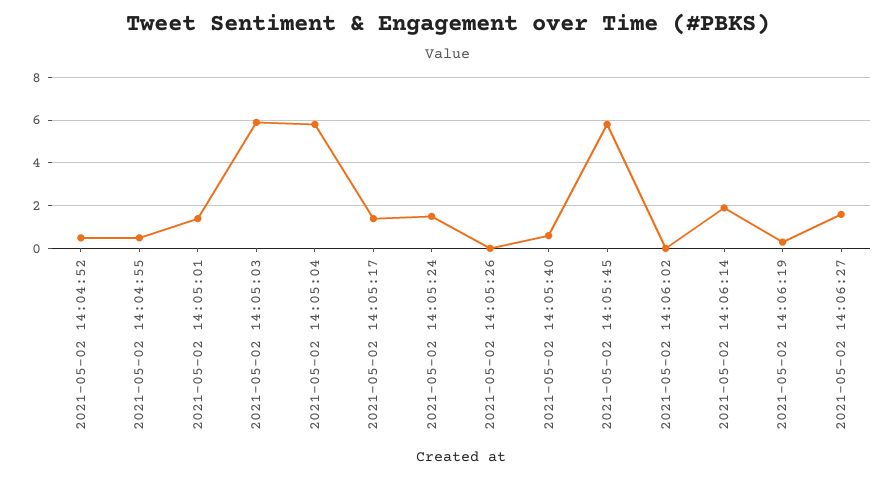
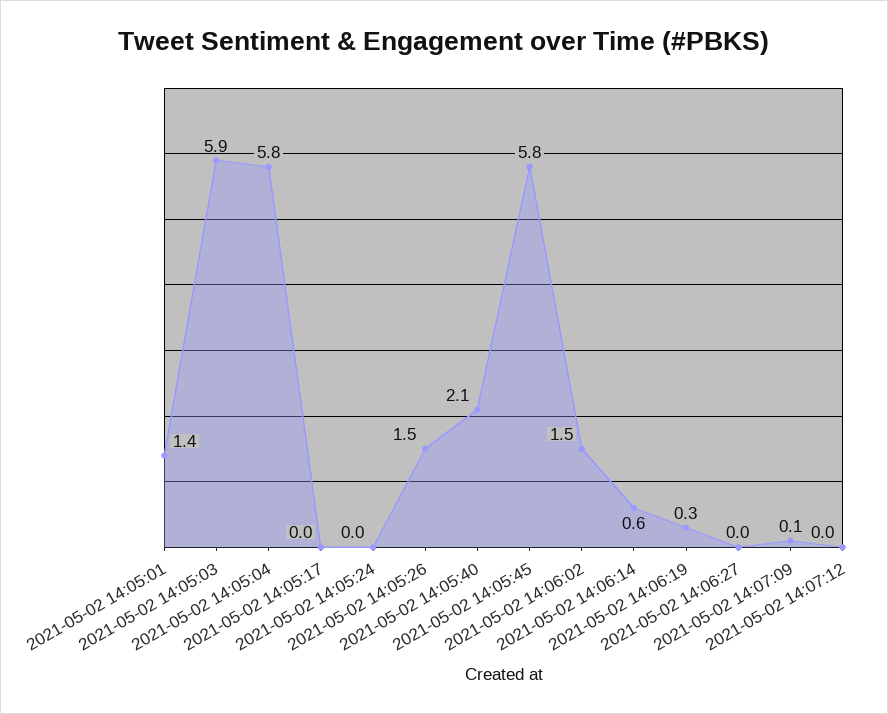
2021-05-02 14:04:52: 0.5 -> none
2021-05-02 14:04:55: 0.5 -> none
2021-05-02 14:05:17: 1.5 -> 0
2021-05-02 14:05:24: 1.5 -> 0
2021-05-02 14:05:26: 0 -> 1.5
2021-05-02 14:05:40: 0.5 -> 2.1
2021-05-02 14:06:02: 0 -> 1.5
2021-05-02 14:06:14: 2 -> 0.6
2021-05-02 14:06:27: 1.5 -> 0
2021-05-02 14:07:09: none -> 0.1
2021-05-02 14:07:12: none -> 0

